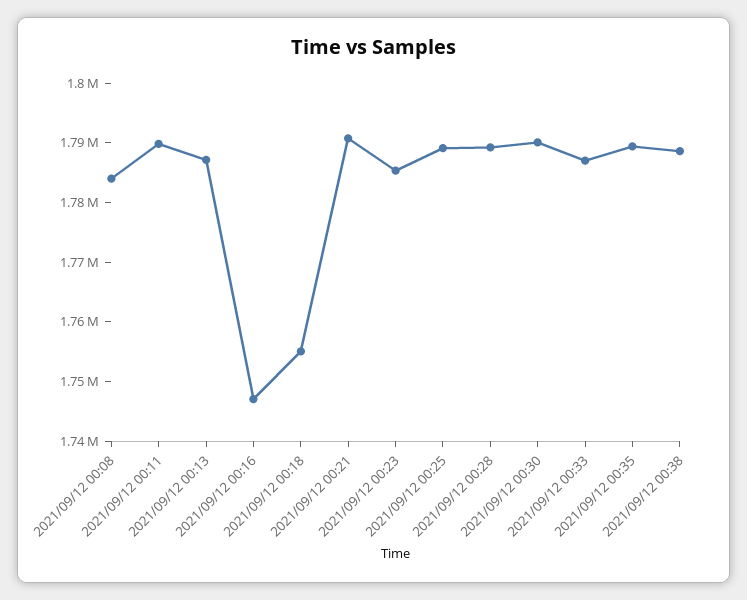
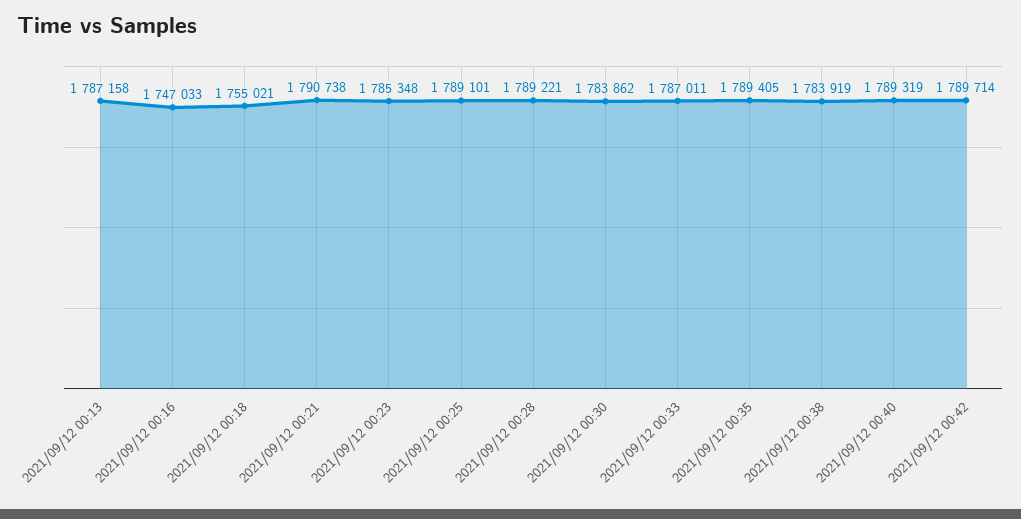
2021/09/12 00:08: 1784000 -> none
2021/09/12 00:11: 1790000 -> none
2021/09/12 00:30: 1790000 -> 1783862
2021/09/12 00:38: 1788000 -> 1783919
2021/09/12 00:40: none -> 1789319
2021/09/12 00:42: none -> 1789714

